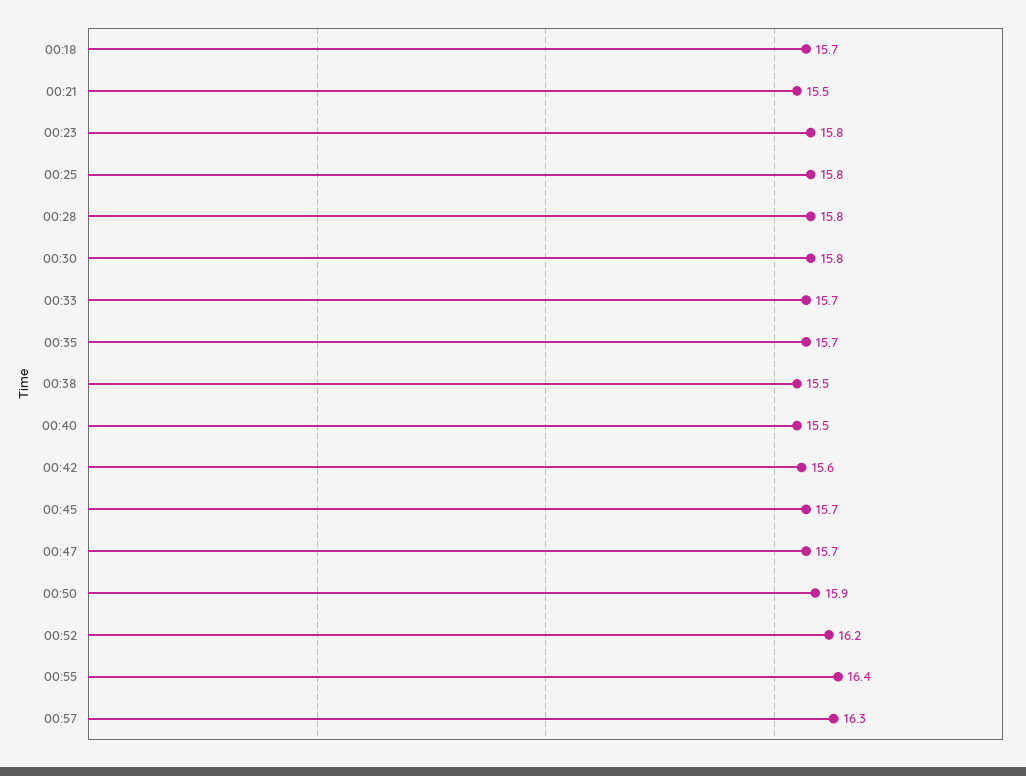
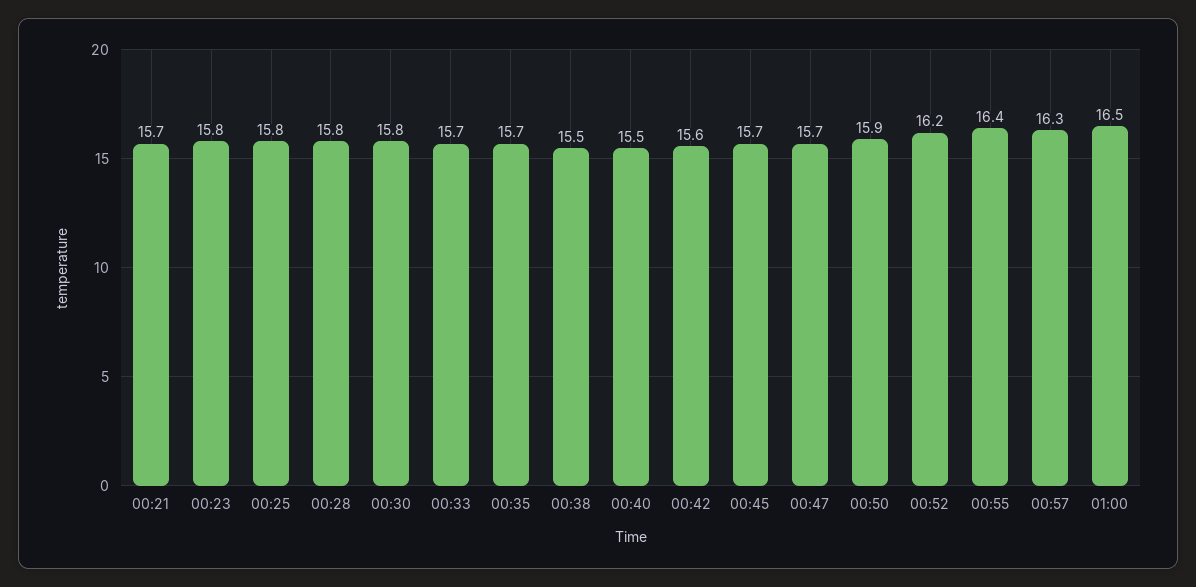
00:18: 15.7 -> none
00:21: 15.5 -> 15.7
01:00: none -> 16.5

